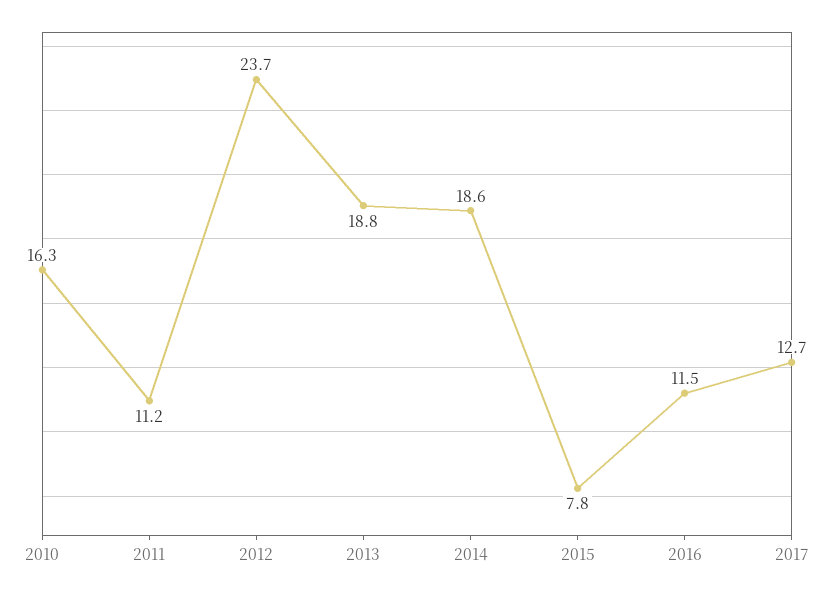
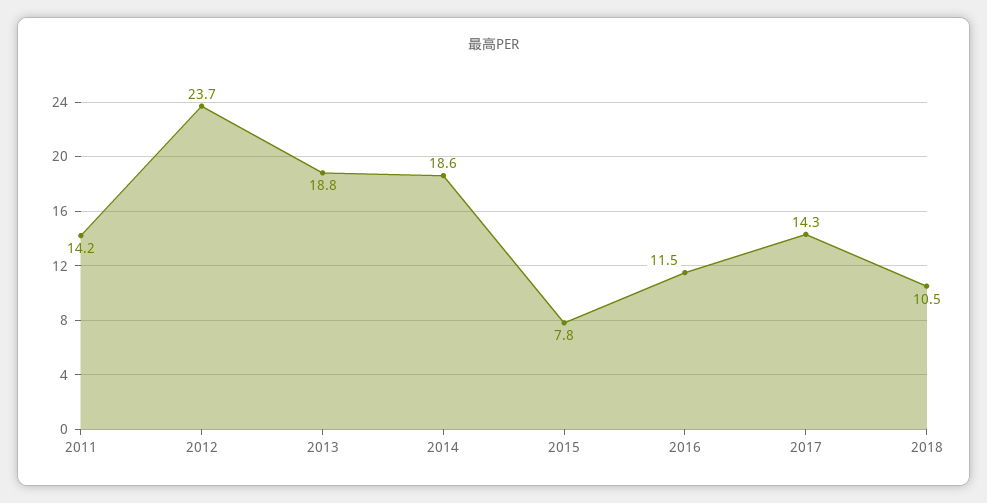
2010: 16.3 -> none
2011: 11.2 -> 14.2
2017: 12.7 -> 14.3
2018: none -> 10.5

